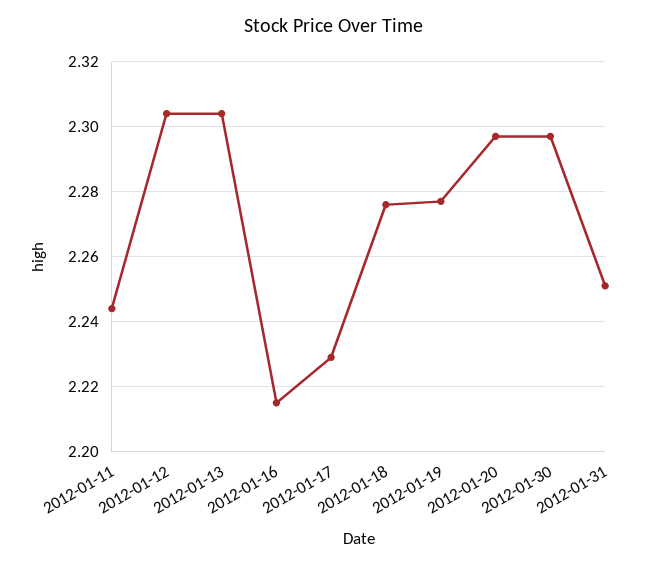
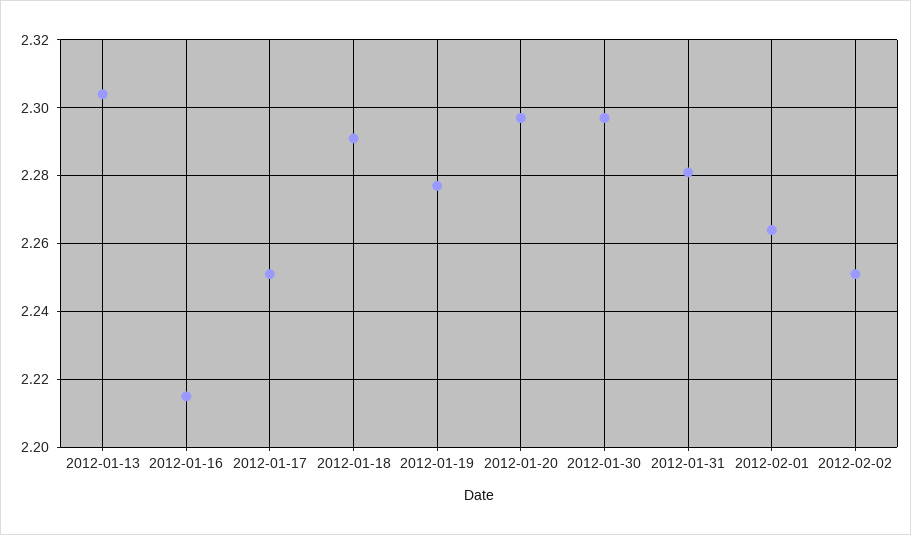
2012-01-11: 2.245 -> none
2012-01-12: 2.305 -> none
2012-01-17: 2.23 -> 2.25
2012-01-18: 2.275 -> 2.29
2012-01-31: 2.25 -> 2.28
2012-02-01: none -> 2.265
2012-02-02: none -> 2.25

